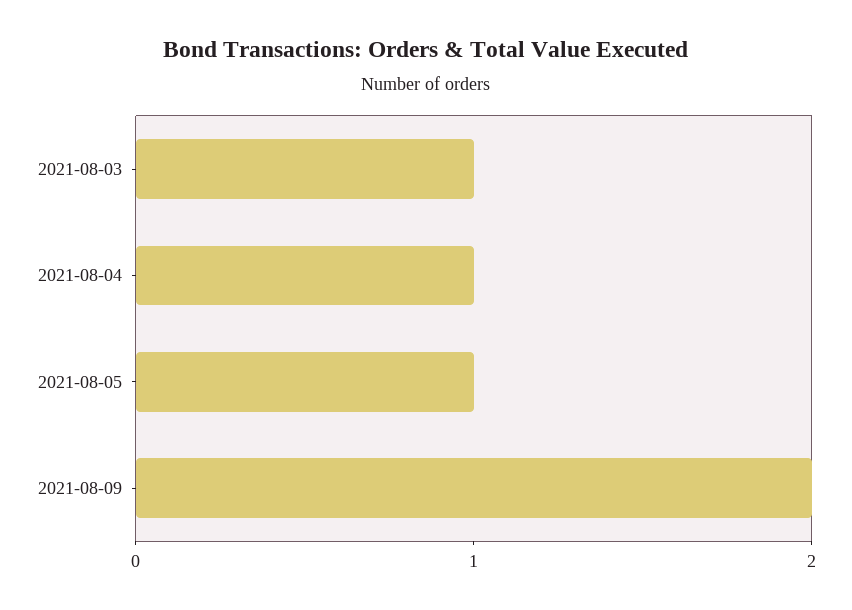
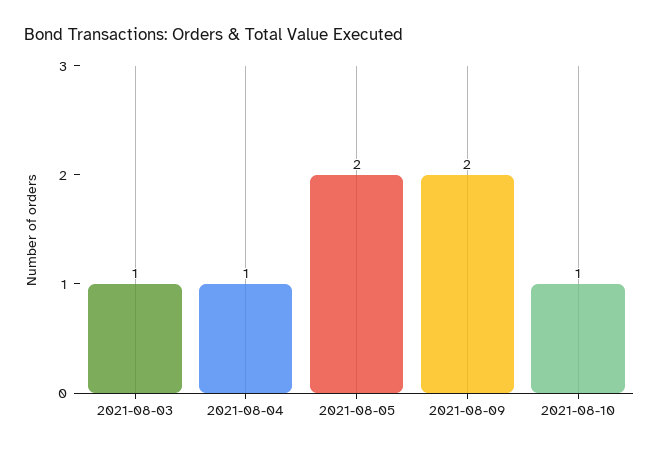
2021-08-05: 1 -> 2
2021-08-10: none -> 1

